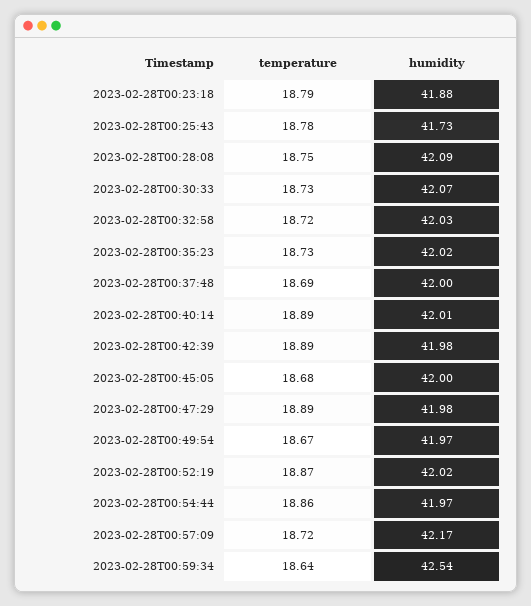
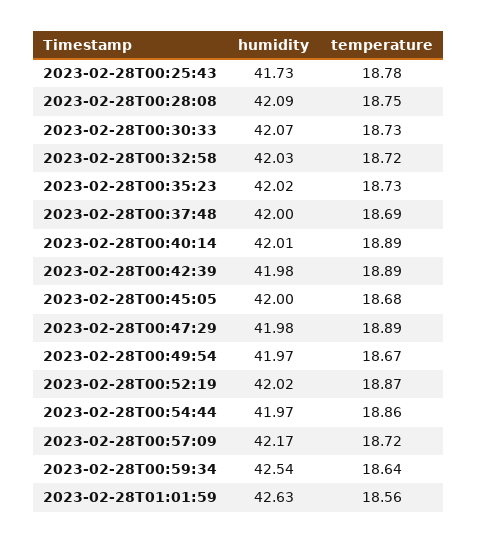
temperature, 2023-02-28T00:23:18: 18.79 -> none
humidity, 2023-02-28T00:23:18: 41.88 -> none
humidity, 2023-02-28T01:01:59: none -> 42.63
temperature, 2023-02-28T01:01:59: none -> 18.56

